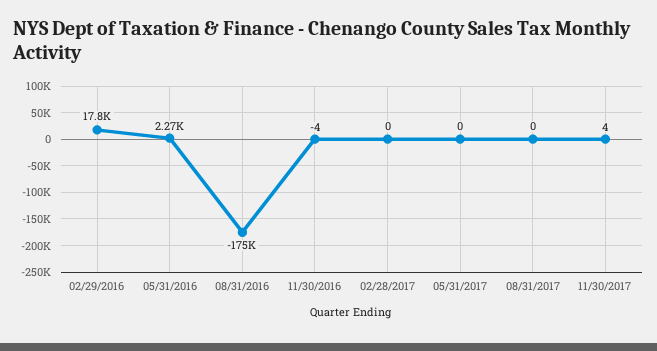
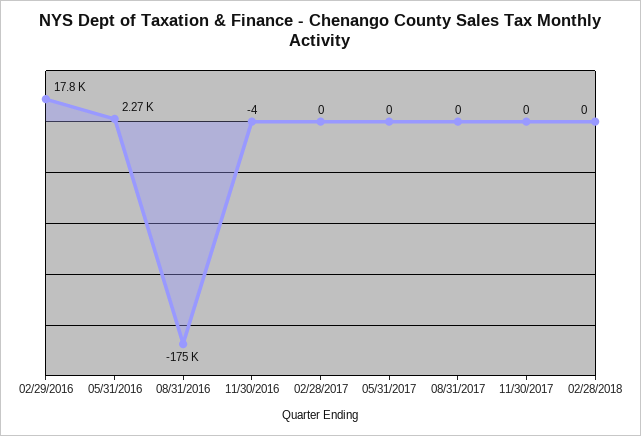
11/30/2017: 4 -> 0
02/28/2018: none -> 0

